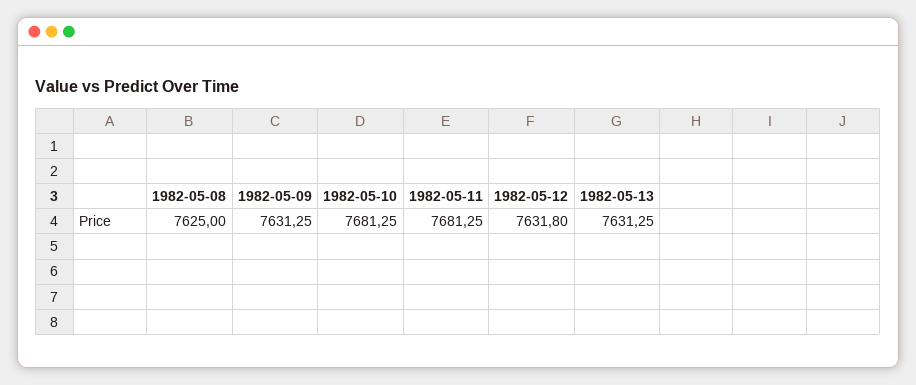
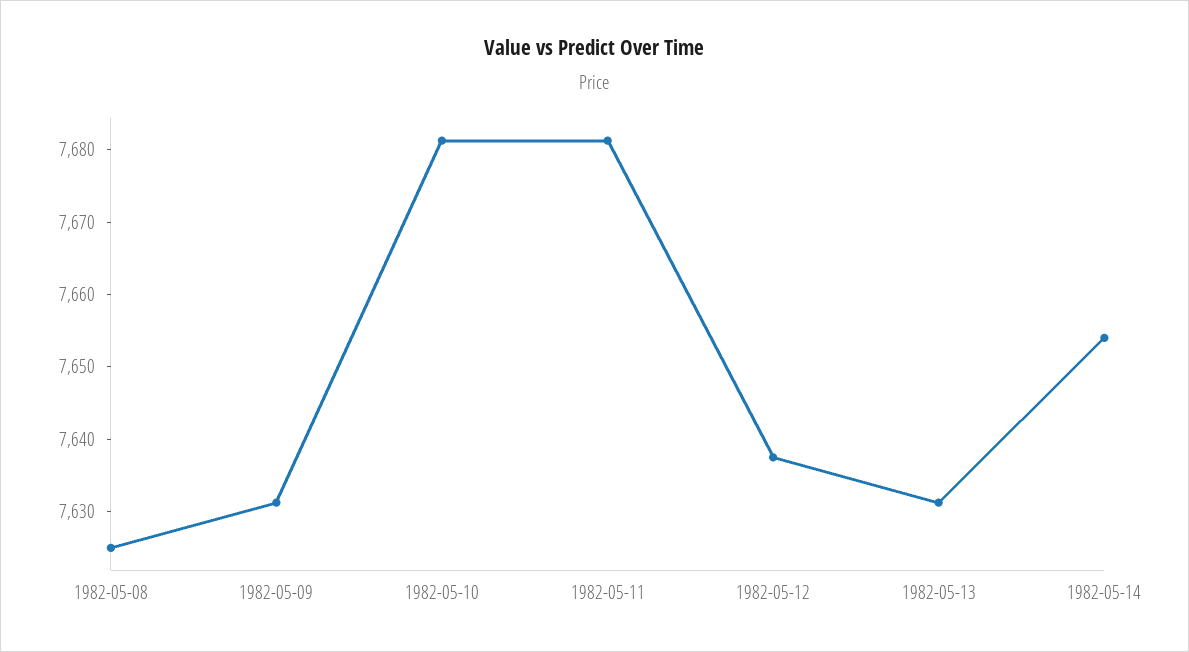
1982-05-12: 7631.8 -> 7638
1982-05-14: none -> 7654

